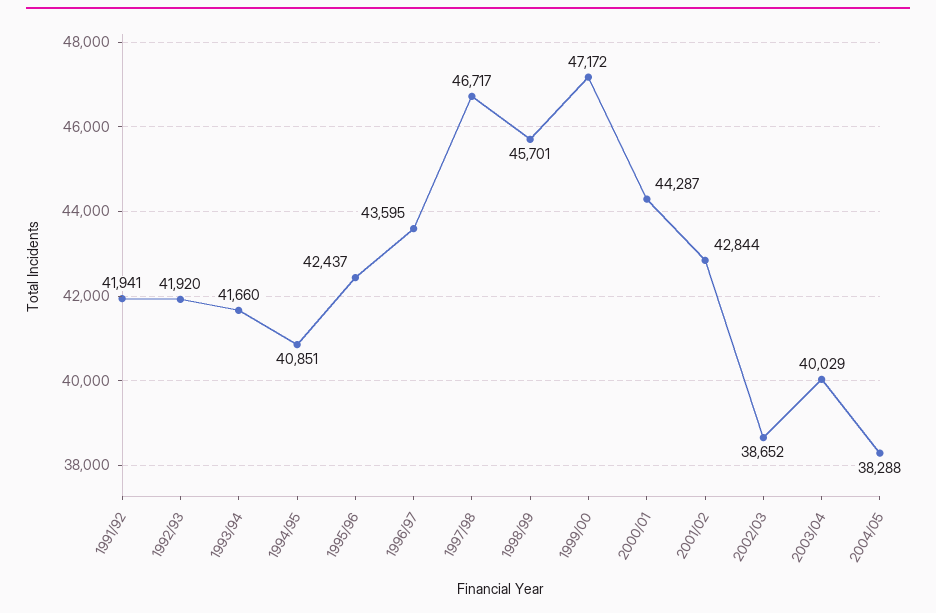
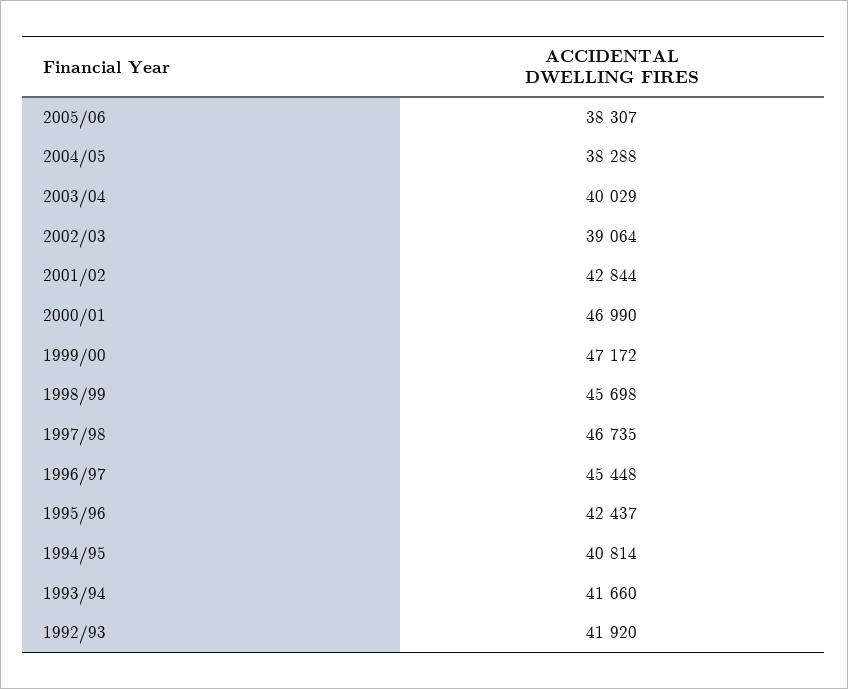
1991/92: 41941 -> none
1994/95: 40851 -> 40814
1996/97: 43595 -> 45448
1997/98: 46717 -> 46735
1998/99: 45701 -> 45698
2000/01: 44287 -> 46990
2002/03: 38652 -> 39064
2005/06: none -> 38307

